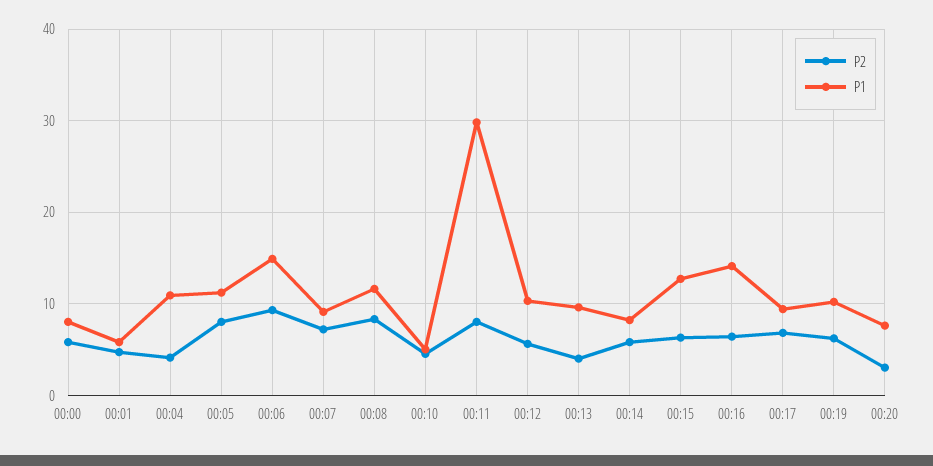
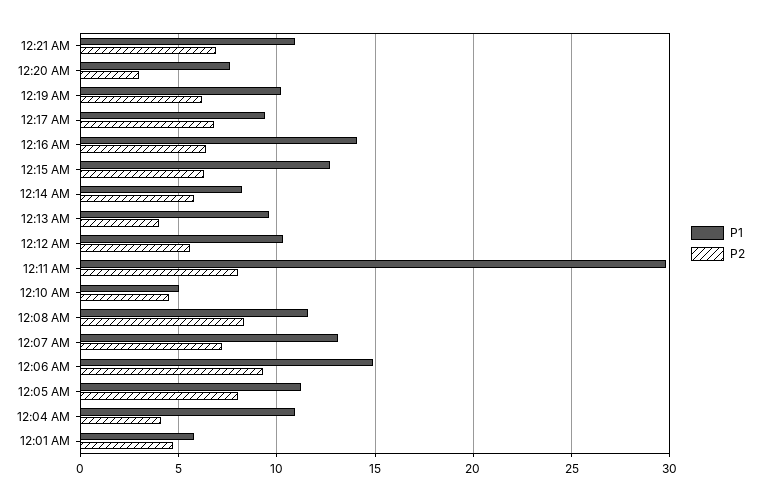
P2, 00:00: 6 -> none
P1, 00:00: 8 -> none
P1, 00:07: 9 -> 13
P1, 12:21 AM: none -> 11
P2, 12:21 AM: none -> 7

